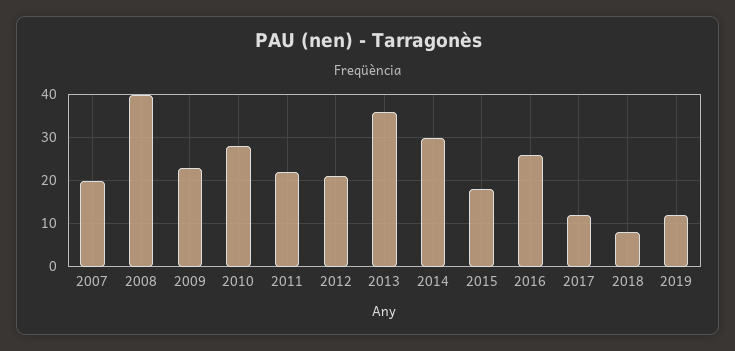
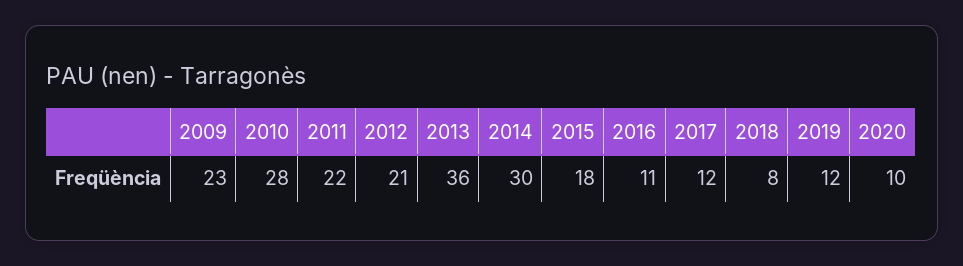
2007: 20 -> none
2008: 40 -> none
2016: 25 -> 11
2020: none -> 10

